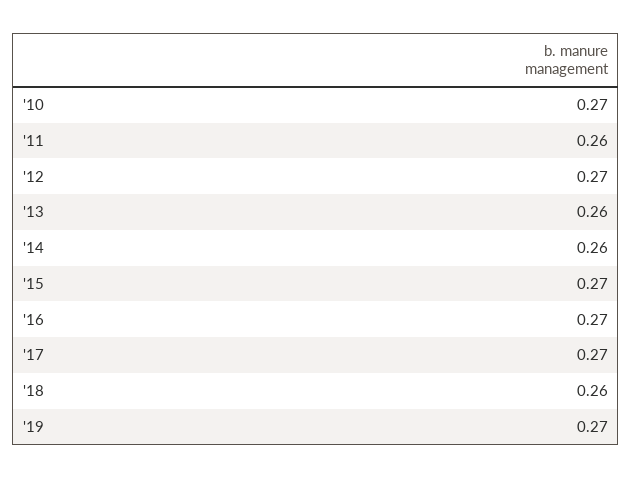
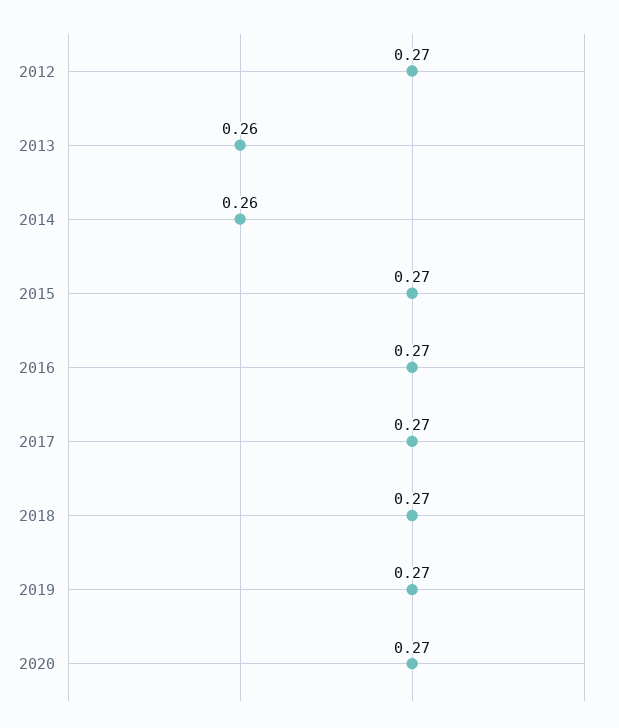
'10: 0.27 -> none
'11: 0.26 -> none
'18: 0.26 -> 0.27
2020: none -> 0.27

